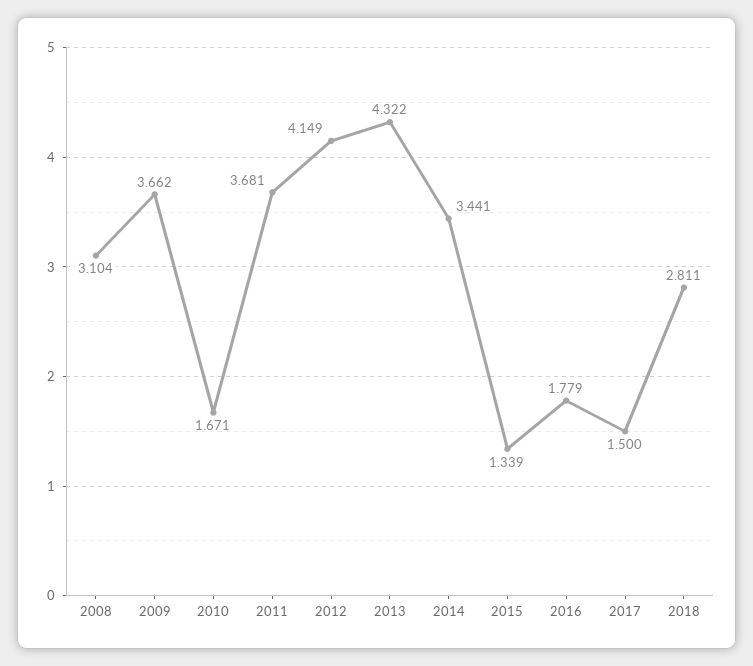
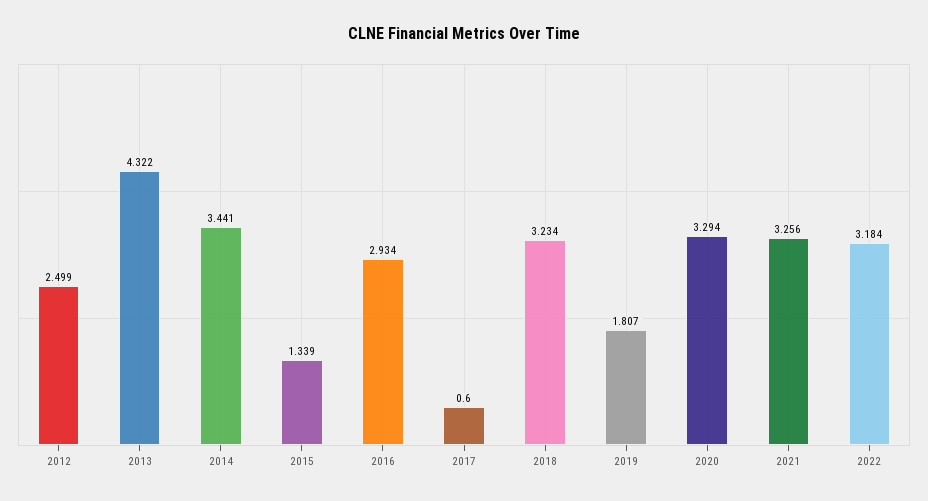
2008: 3.104 -> none
2009: 3.662 -> none
2010: 1.671 -> none
2011: 3.681 -> none
2012: 4.149 -> 2.499
2016: 1.779 -> 2.934
2017: 1.5 -> 0.6
2018: 2.811 -> 3.234
2019: none -> 1.807
2020: none -> 3.294
2021: none -> 3.256
2022: none -> 3.184

